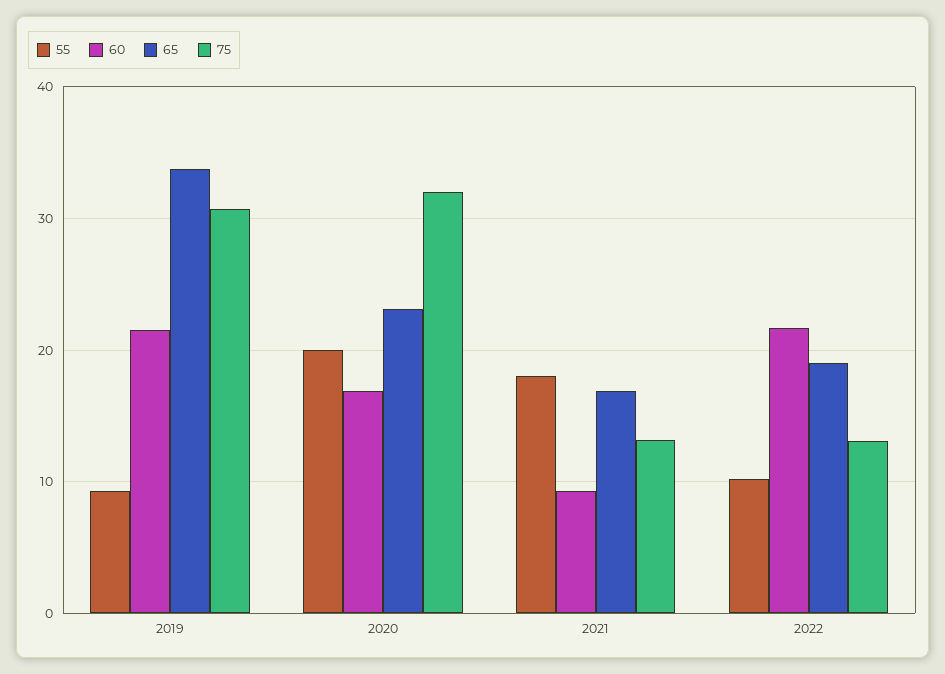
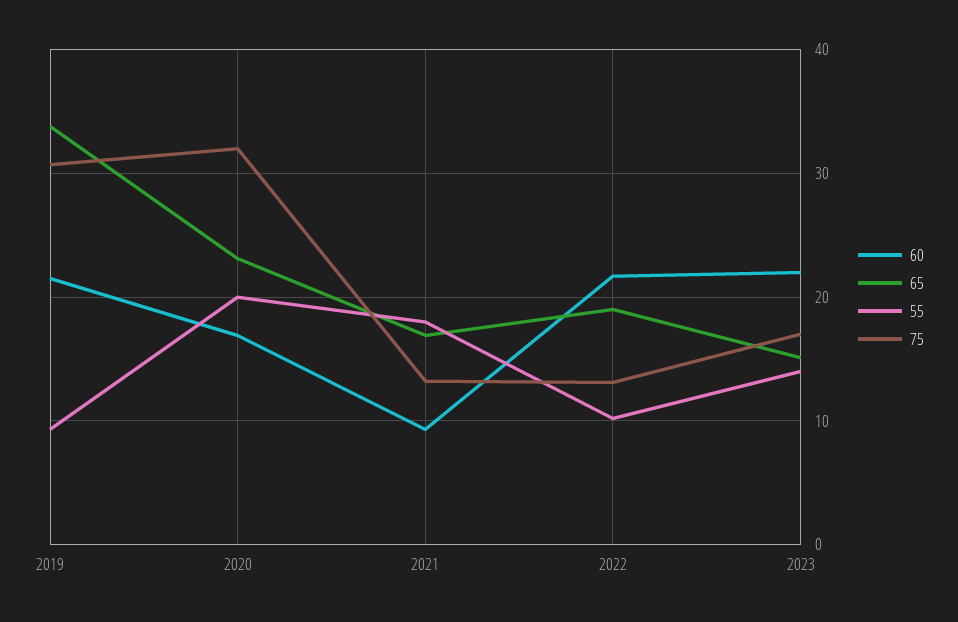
60, 2023: none -> 22
65, 2023: none -> 15
55, 2023: none -> 14
75, 2023: none -> 17

